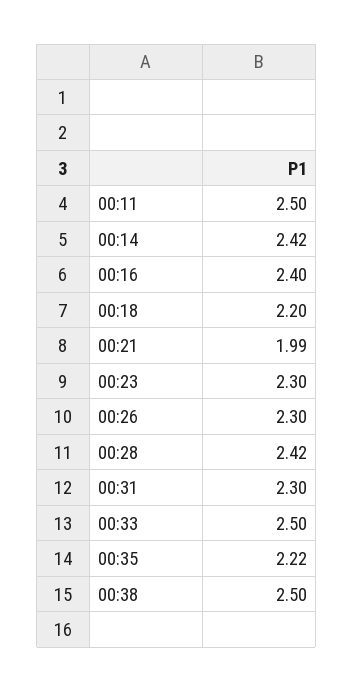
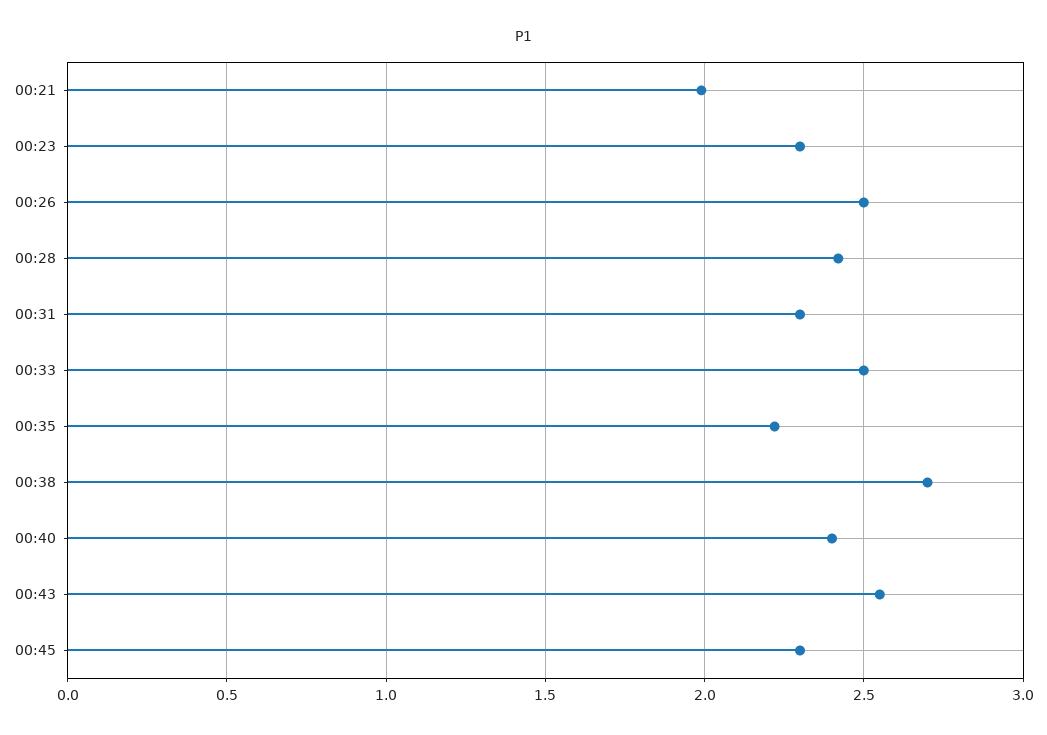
00:11: 2.5 -> none
00:14: 2.42 -> none
00:16: 2.4 -> none
00:18: 2.2 -> none
00:26: 2.3 -> 2.5
00:38: 2.5 -> 2.7
00:40: none -> 2.4
00:43: none -> 2.55
00:45: none -> 2.3

